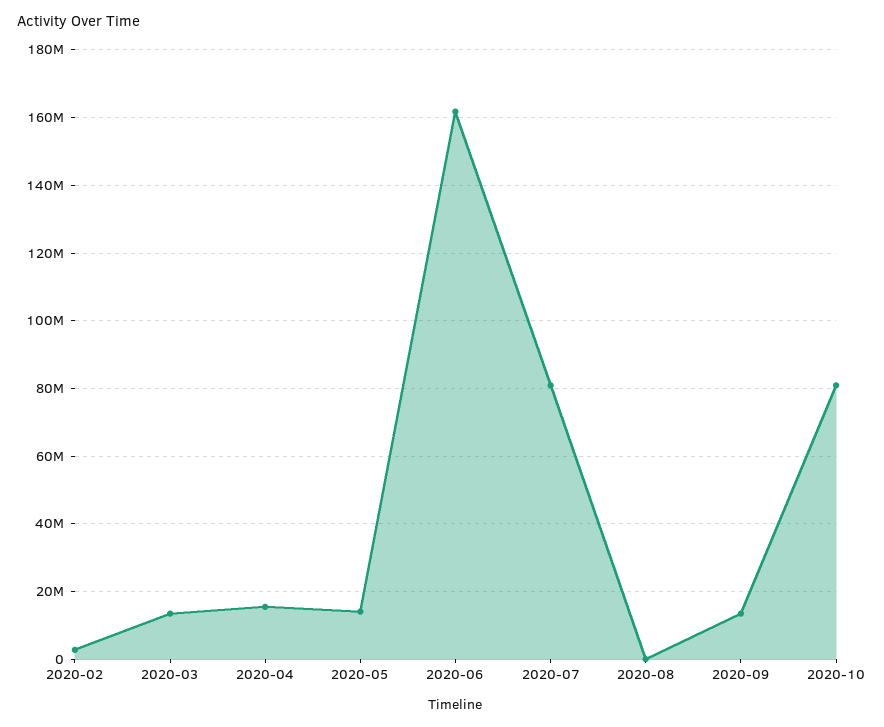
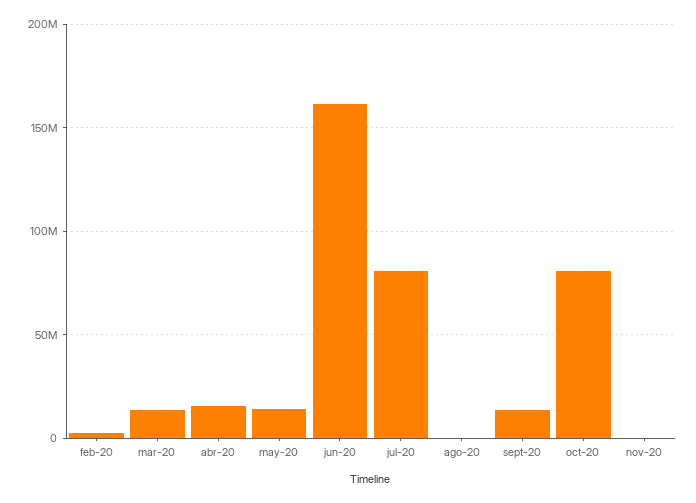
nov-20: none -> 0

